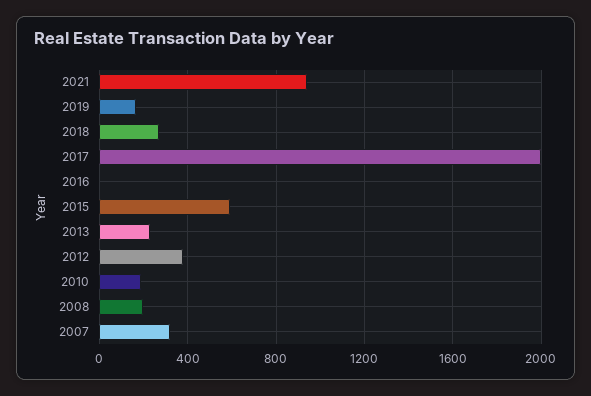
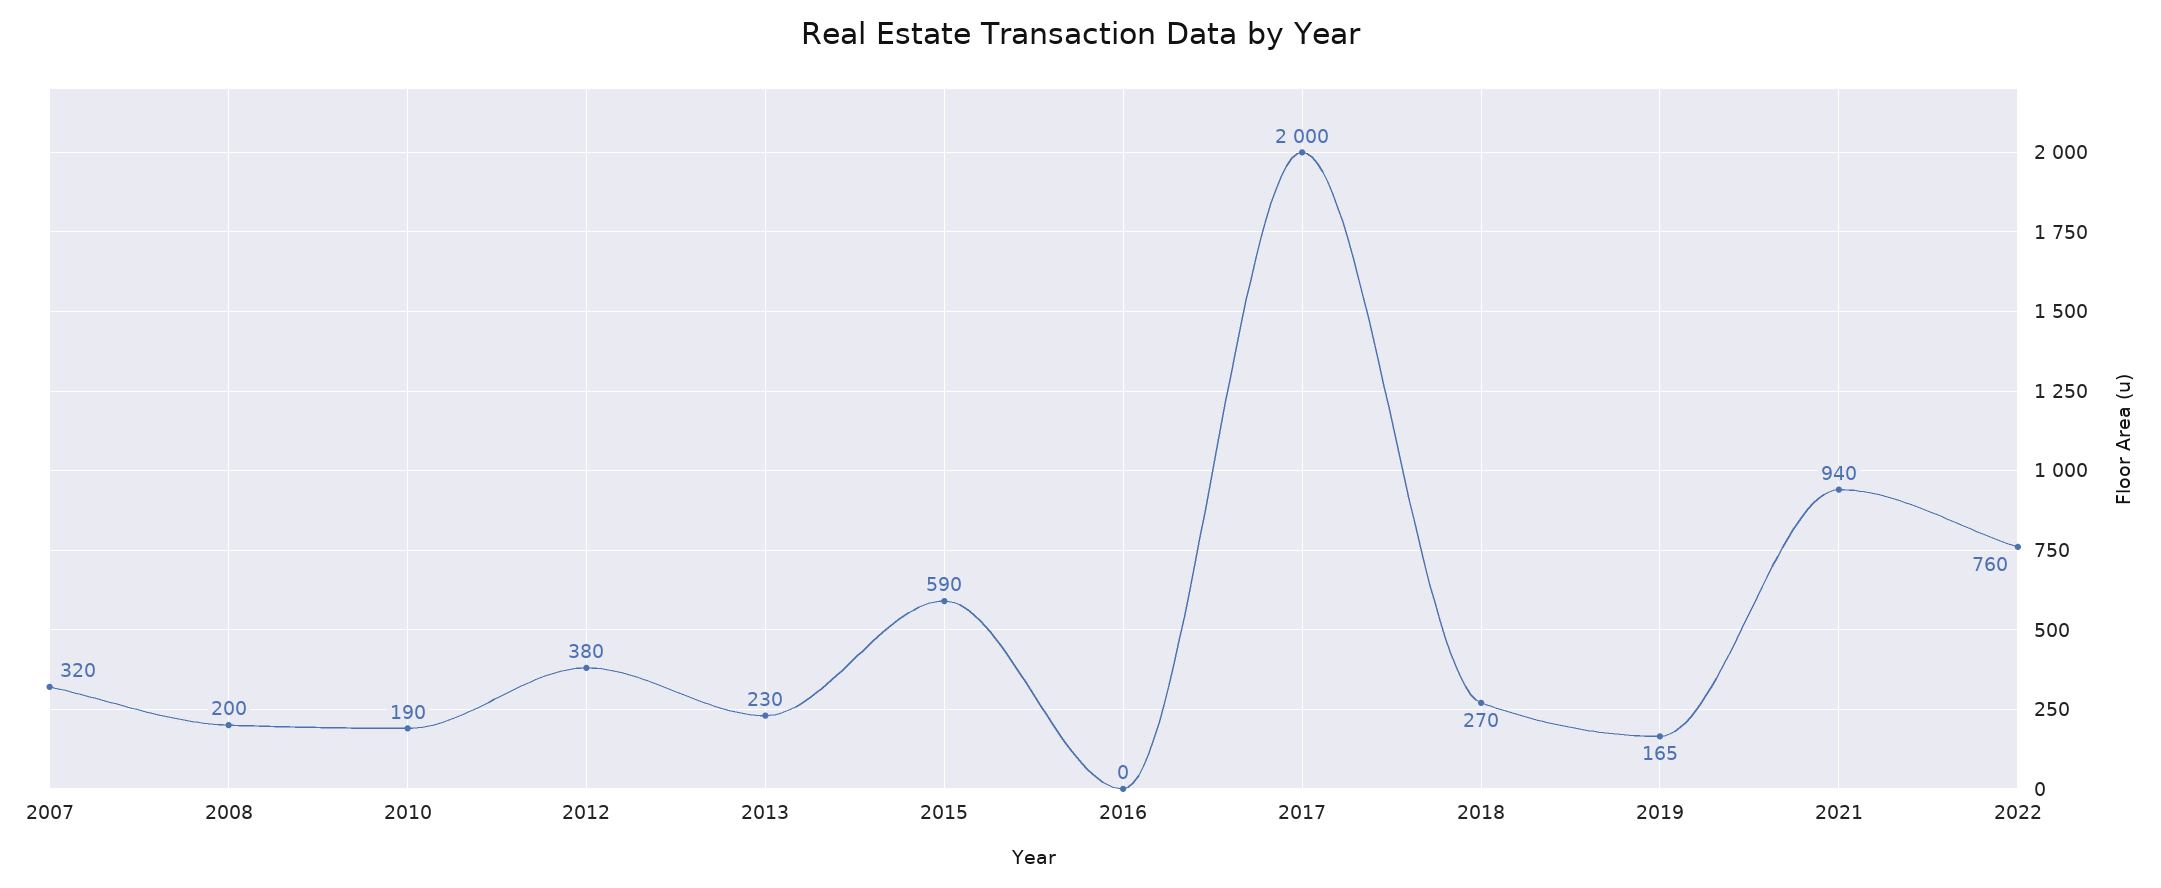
2022: none -> 760

